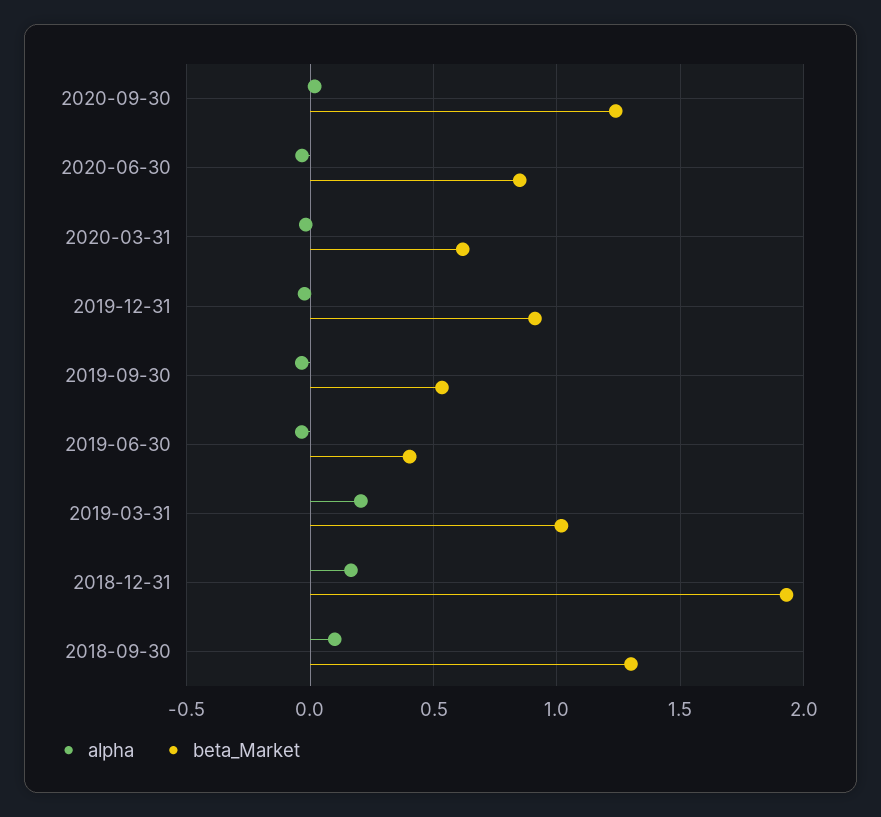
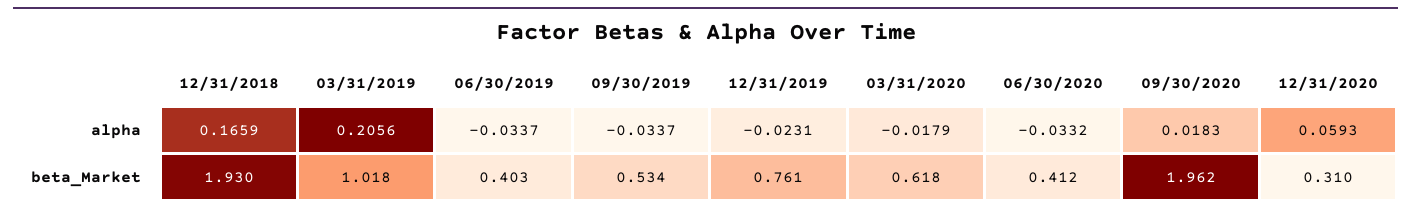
beta_Market, 2020-09-30: 1.25 -> 1.962
beta_Market, 2020-06-30: 0.85 -> 0.412
beta_Market, 2019-12-31: 0.9 -> 0.761
alpha, 2018-09-30: 0.1 -> none
beta_Market, 2018-09-30: 1.3 -> none
alpha, 12/31/2020: none -> 0.0593
beta_Market, 12/31/2020: none -> 0.31

